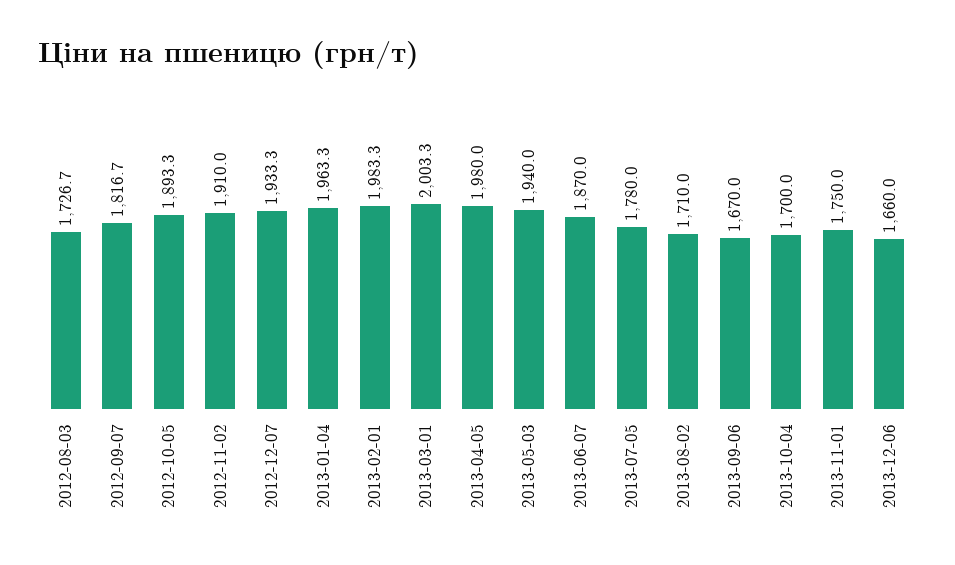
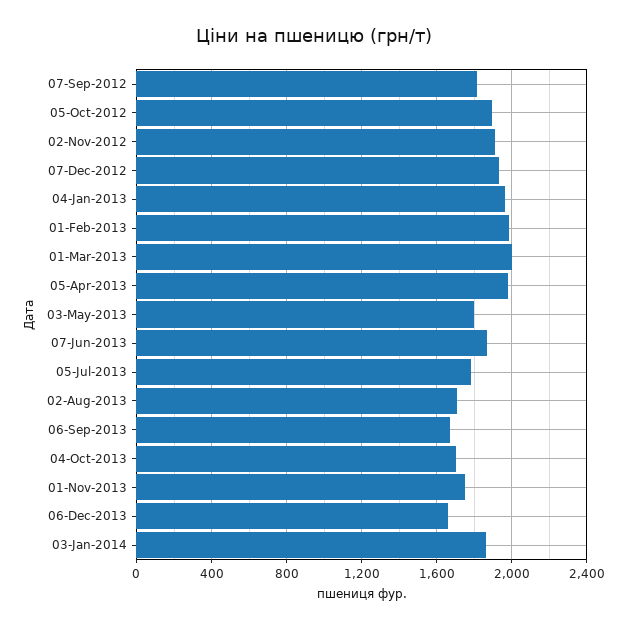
2012-08-03: 1726.7 -> none
2013-05-03: 1940 -> 1800
03-Jan-2014: none -> 1850

